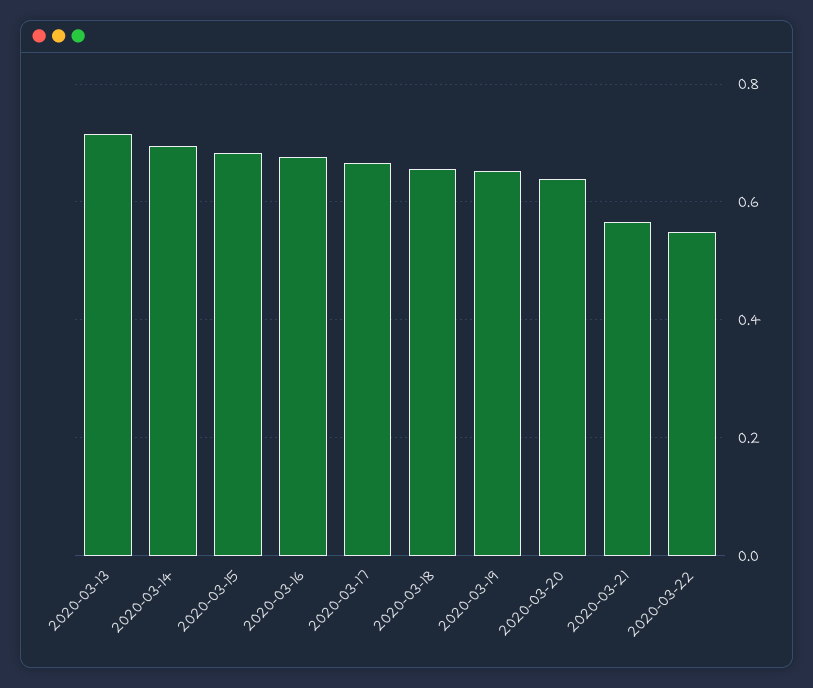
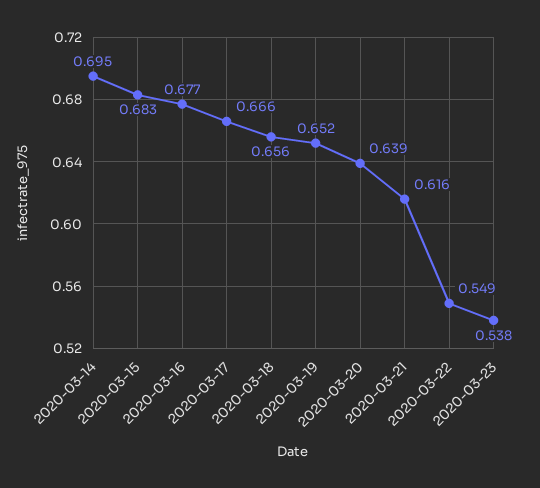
2020-03-13: 0.72 -> none
2020-03-21: 0.56 -> 0.616
2020-03-23: none -> 0.538

